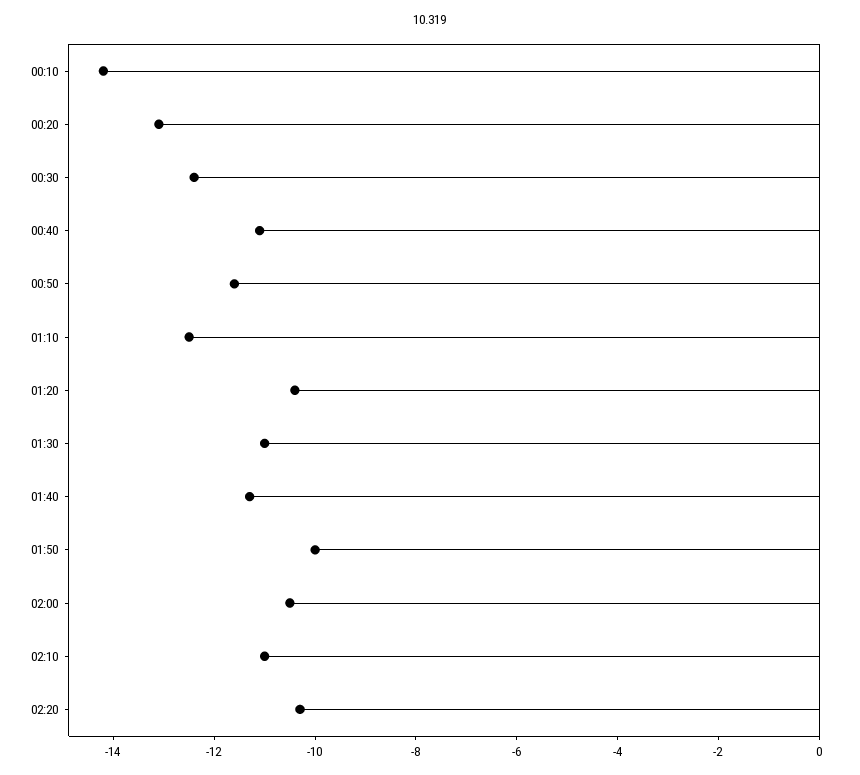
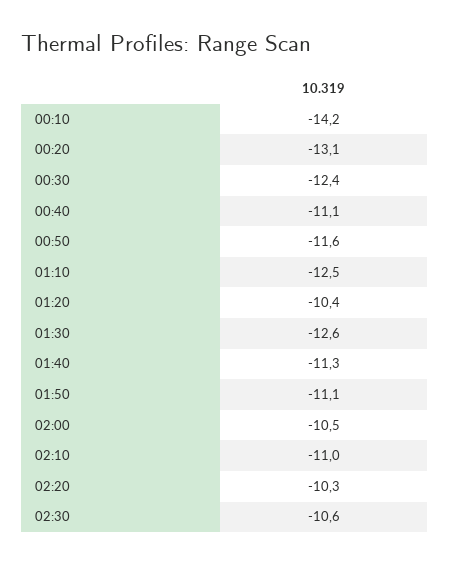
01:30: -11 -> -12.6
01:50: -10 -> -11.1
02:30: none -> -10.6

